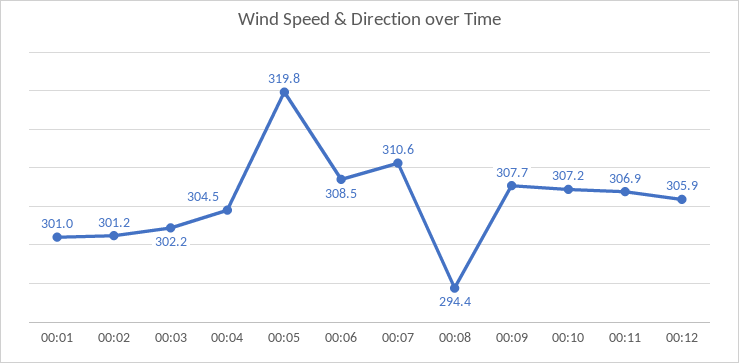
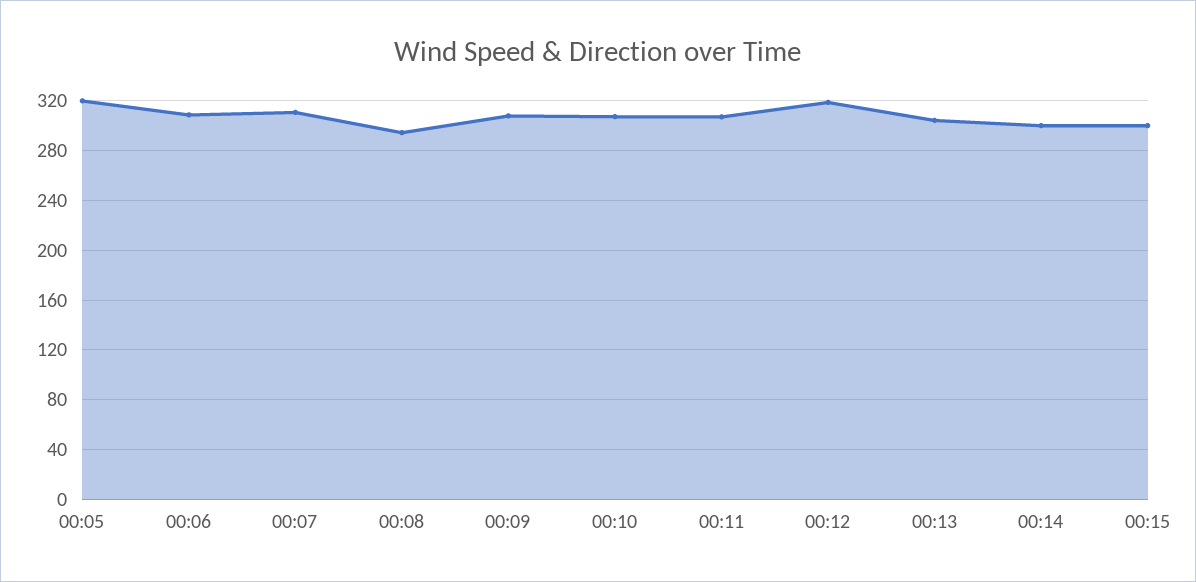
00:01: 301 -> none
00:02: 301.2 -> none
00:03: 302.2 -> none
00:04: 304.5 -> none
00:12: 305.9 -> 320
00:13: none -> 305
00:14: none -> 300
00:15: none -> 300

